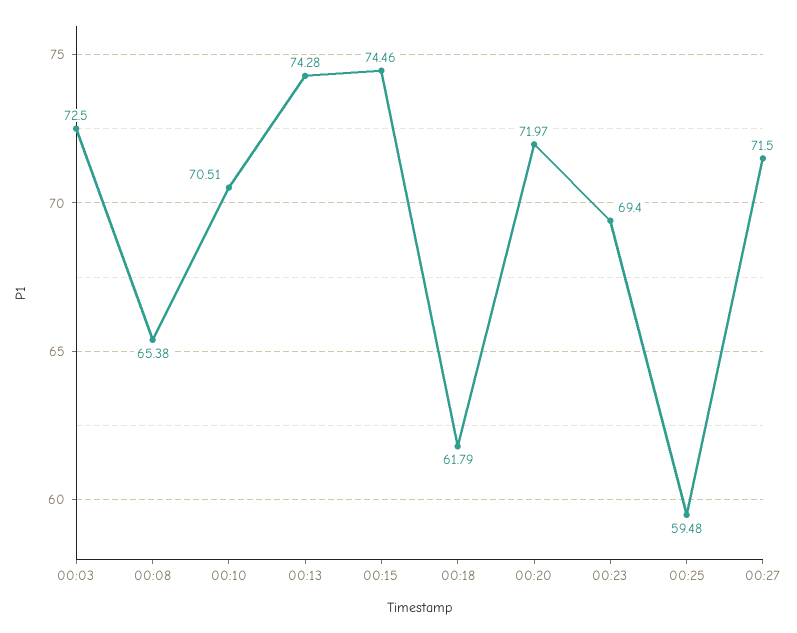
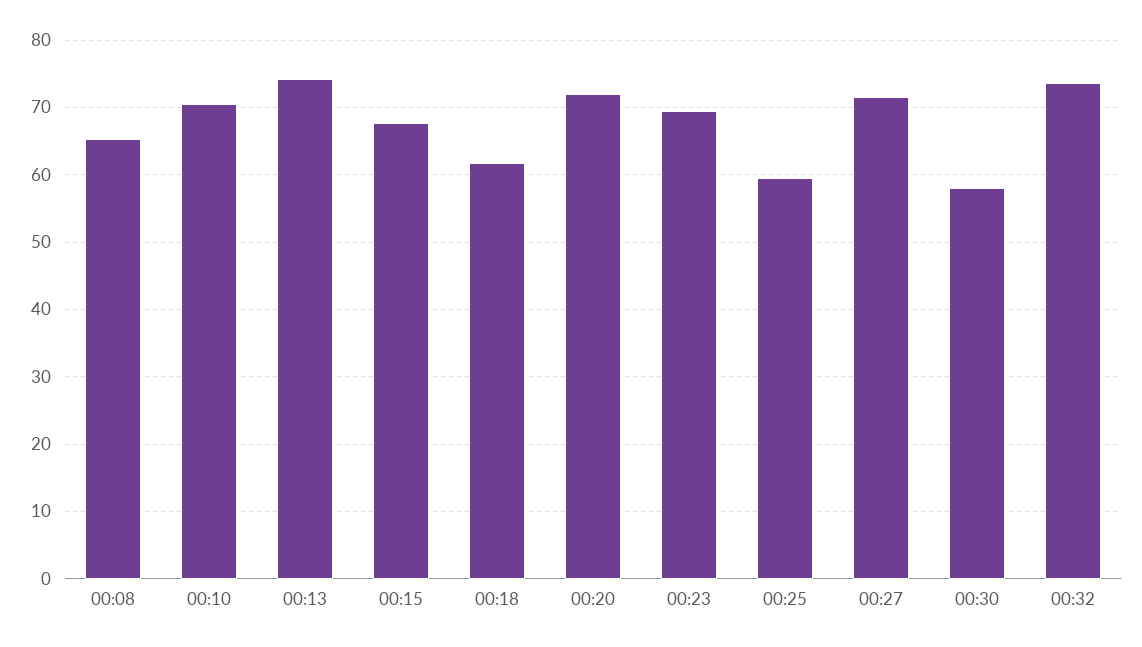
00:03: 72.5 -> none
00:15: 74.46 -> 68
00:30: none -> 58
00:32: none -> 74

